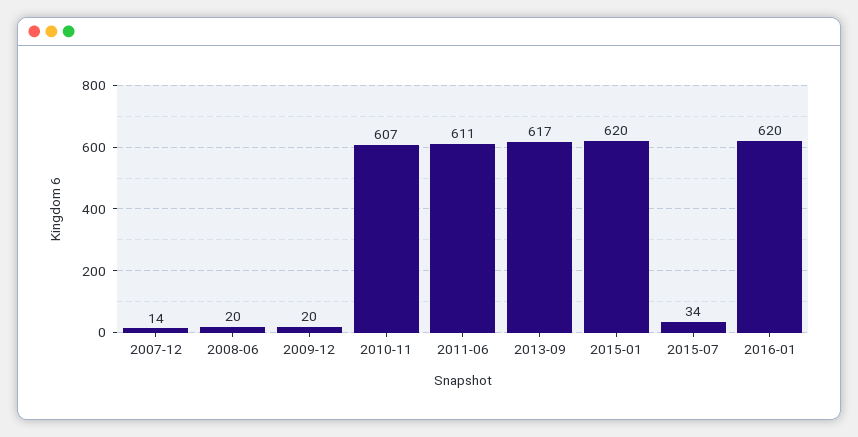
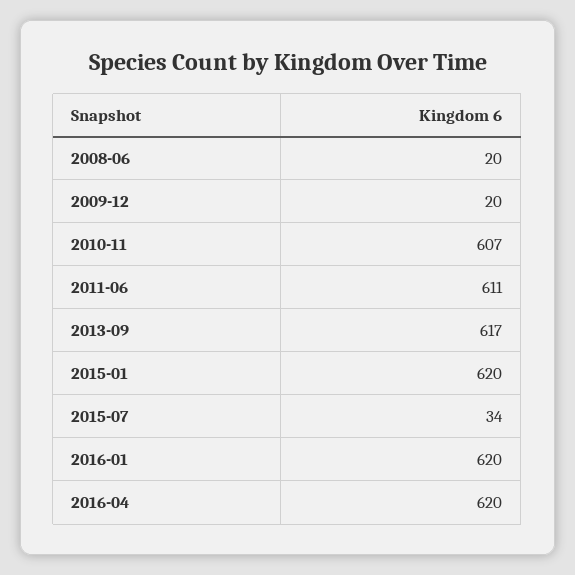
2007-12: 14 -> none
2016-04: none -> 620

